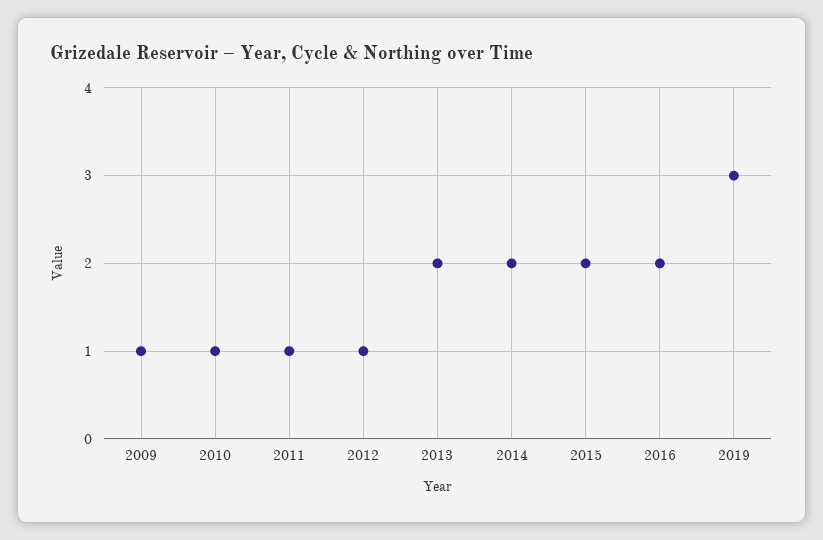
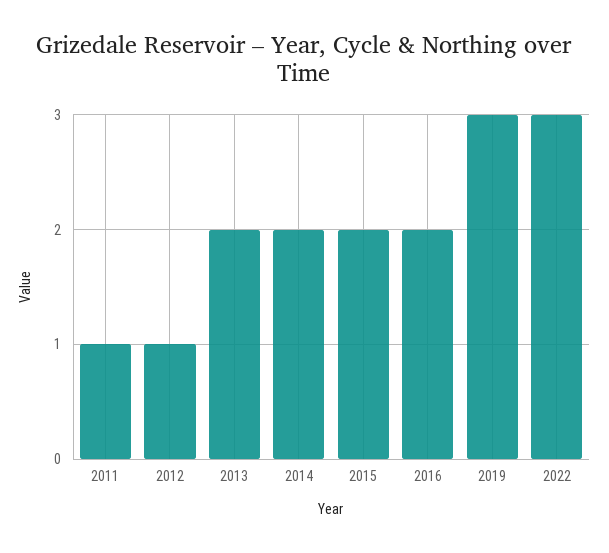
2009: 1 -> none
2010: 1 -> none
2022: none -> 3

